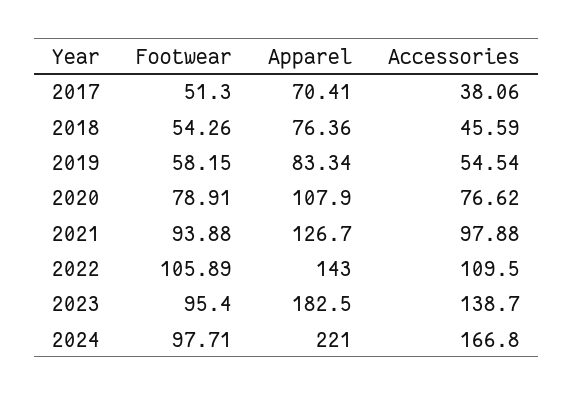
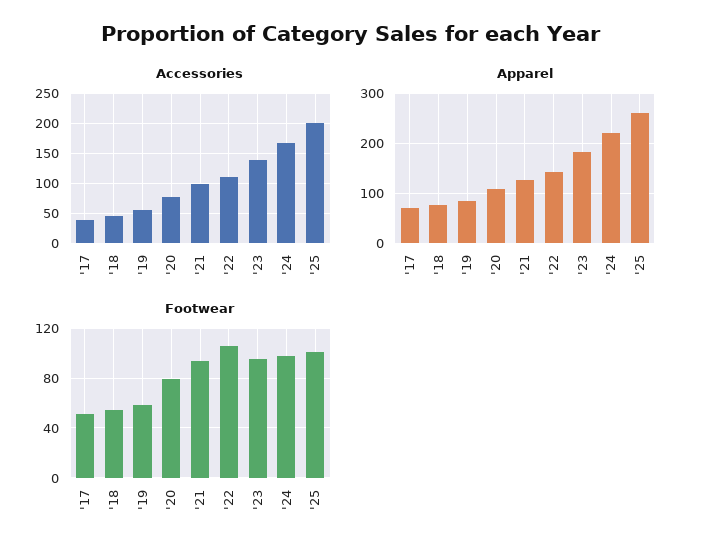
Accessories, '25: none -> 200
Apparel, '25: none -> 260
Footwear, '25: none -> 100

